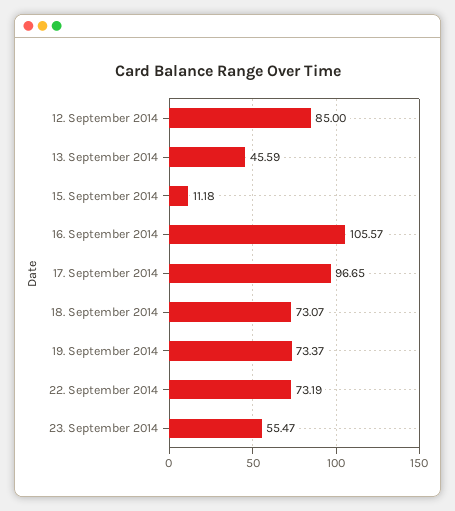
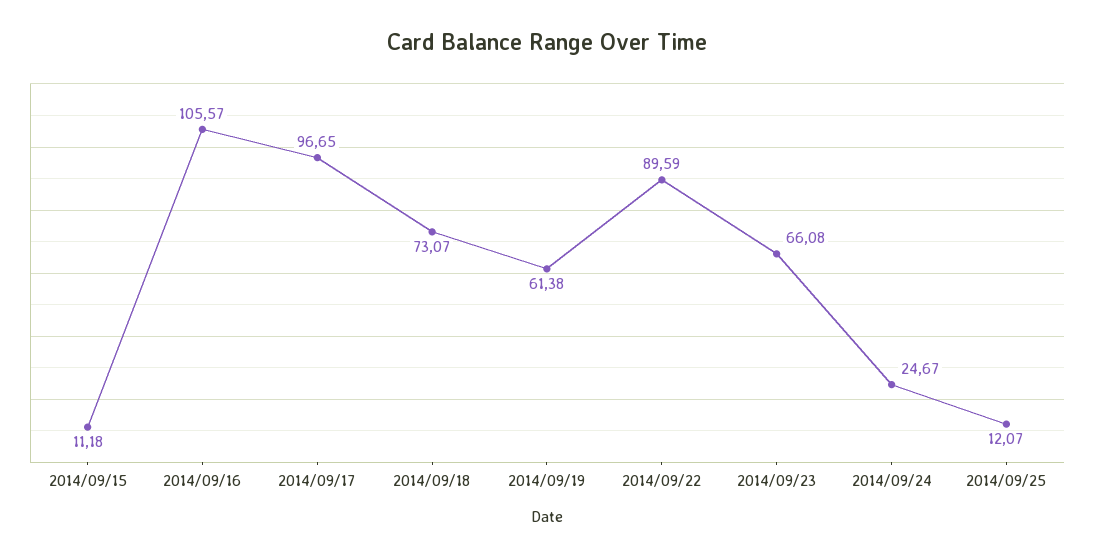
12. September 2014: 85 -> none
13. September 2014: 45.59 -> none
19. September 2014: 73.37 -> 61.38
22. September 2014: 73.19 -> 89.59
23. September 2014: 55.47 -> 66.08
2014/09/24: none -> 24.67
2014/09/25: none -> 12.07

